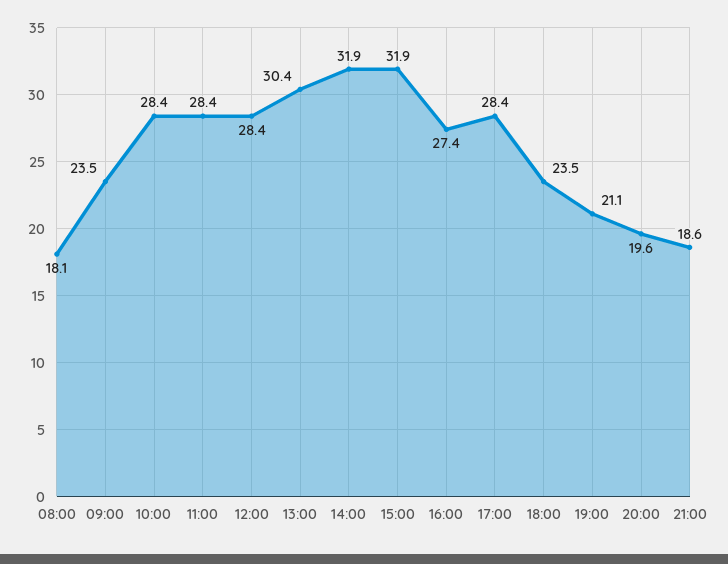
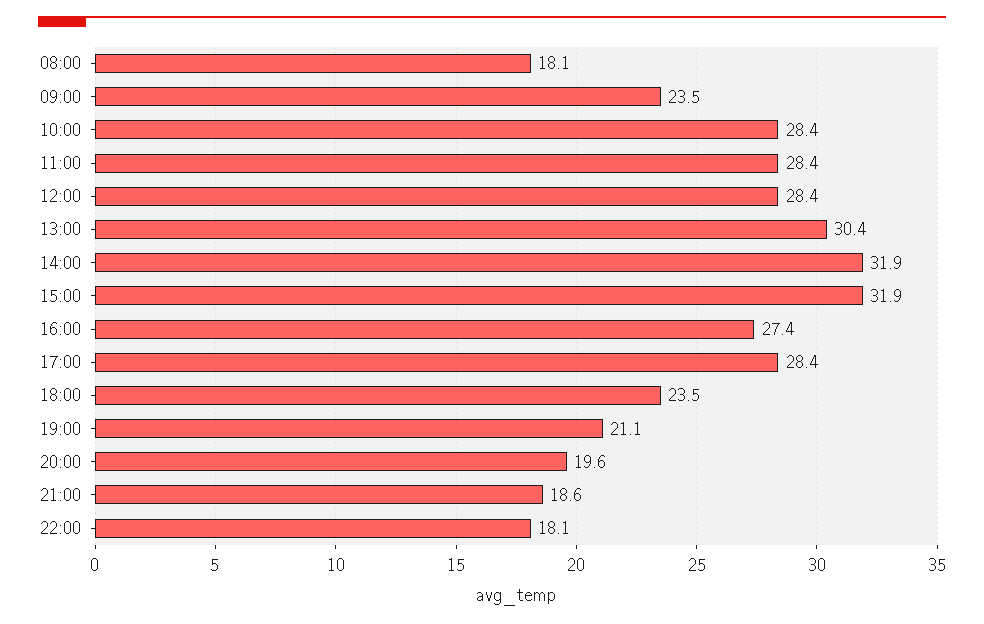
22:00: none -> 18.1

